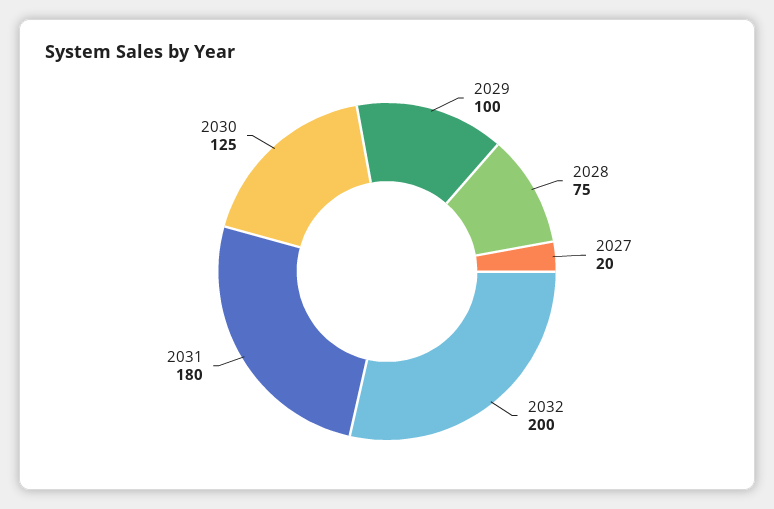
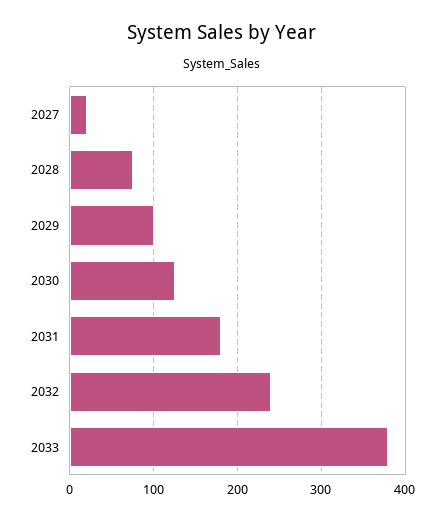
2032: 200 -> 240
2033: none -> 380

